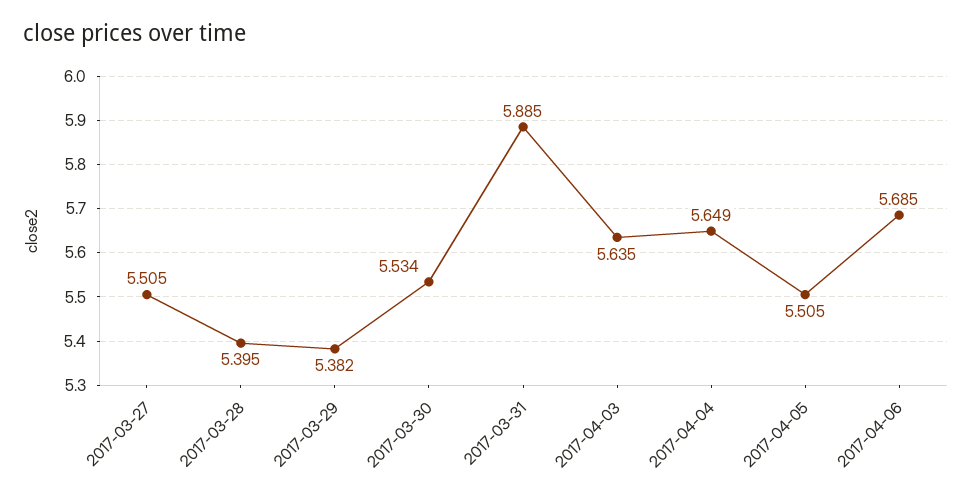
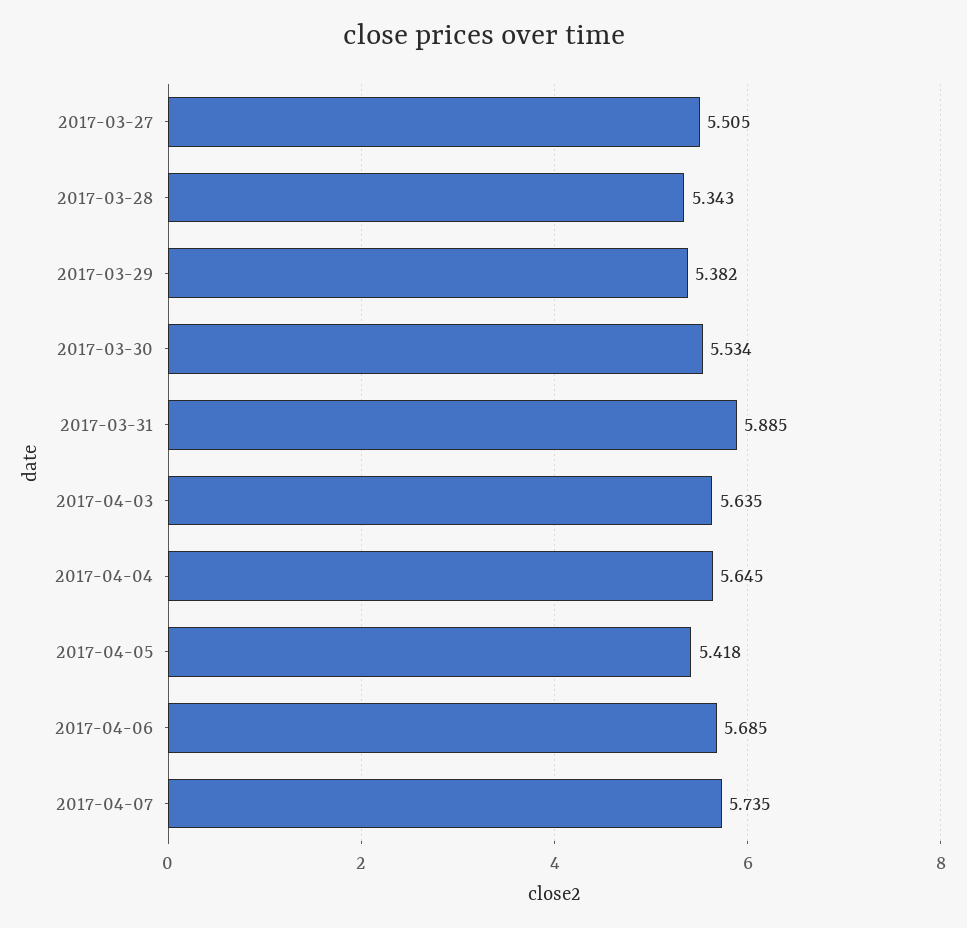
2017-03-28: 5.395 -> 5.343
2017-04-04: 5.649 -> 5.645
2017-04-05: 5.505 -> 5.418
2017-04-07: none -> 5.735

